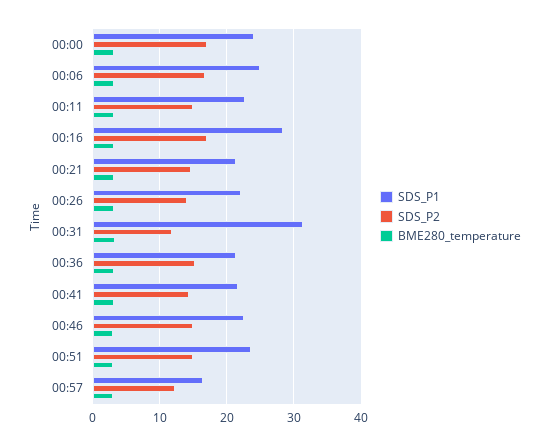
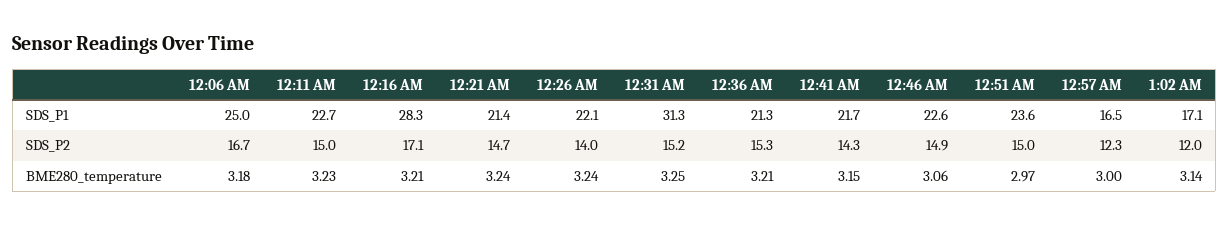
SDS_P1, 00:00: 24 -> none
SDS_P2, 00:00: 17 -> none
BME280_temperature, 00:00: 3 -> none
SDS_P2, 00:31: 12 -> 15.2
SDS_P1, 1:02 AM: none -> 17.1
SDS_P2, 1:02 AM: none -> 12
BME280_temperature, 1:02 AM: none -> 3.14

